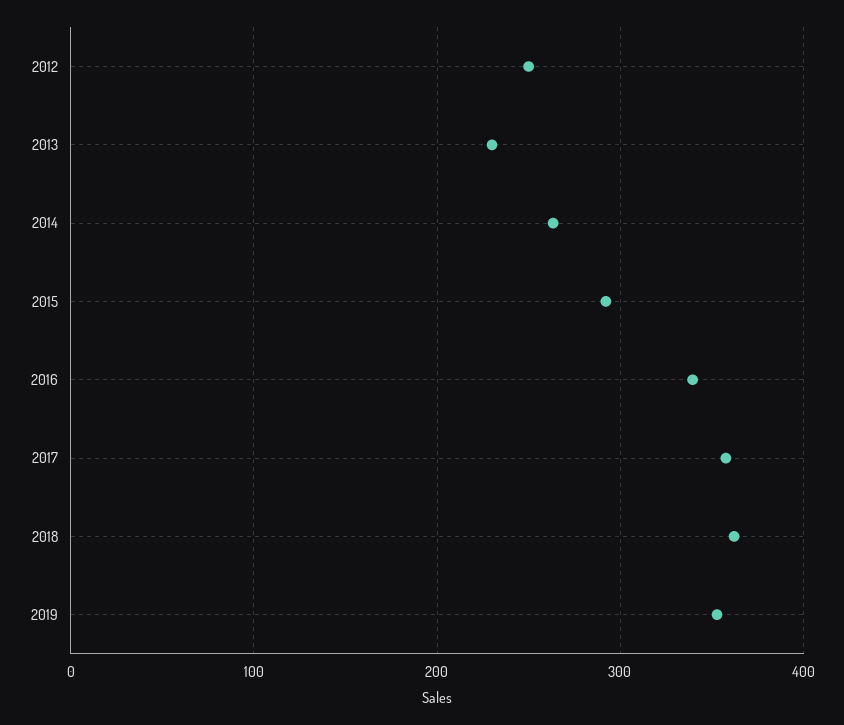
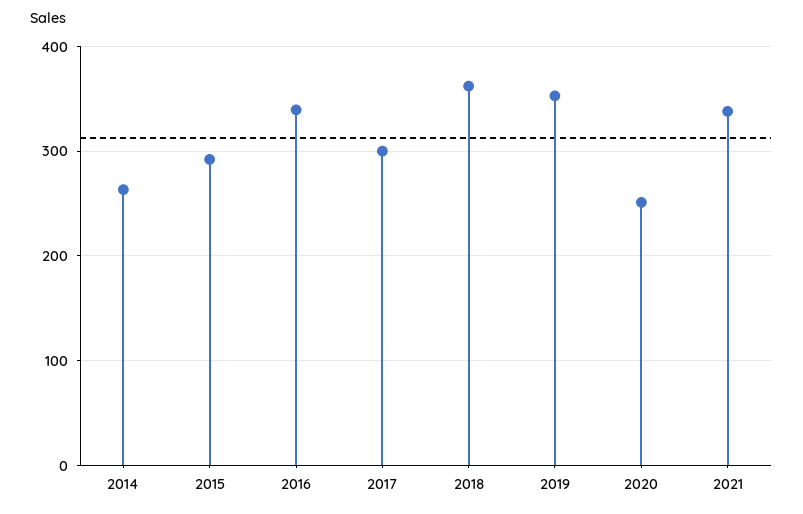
2012: 250 -> none
2013: 230 -> none
2017: 360 -> 300
2020: none -> 250
2021: none -> 340

